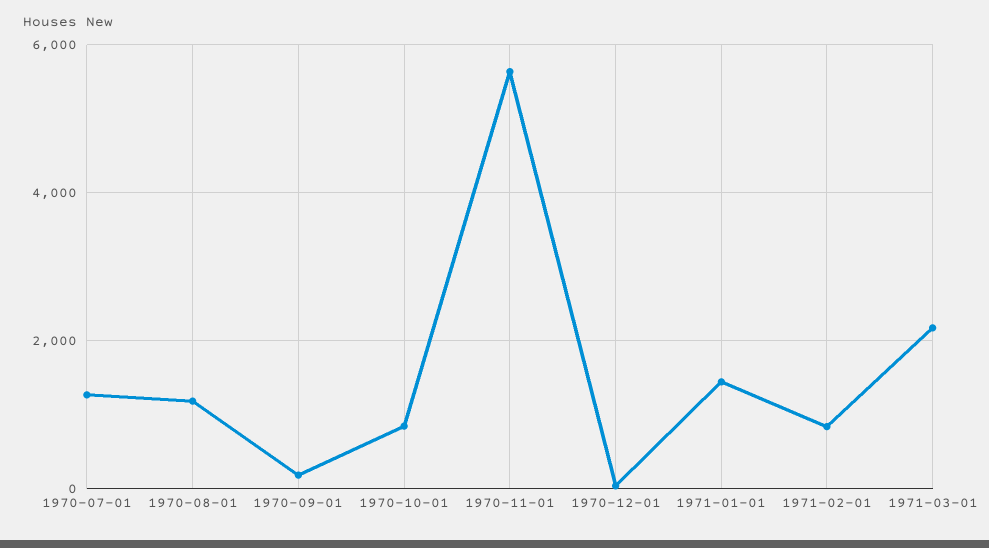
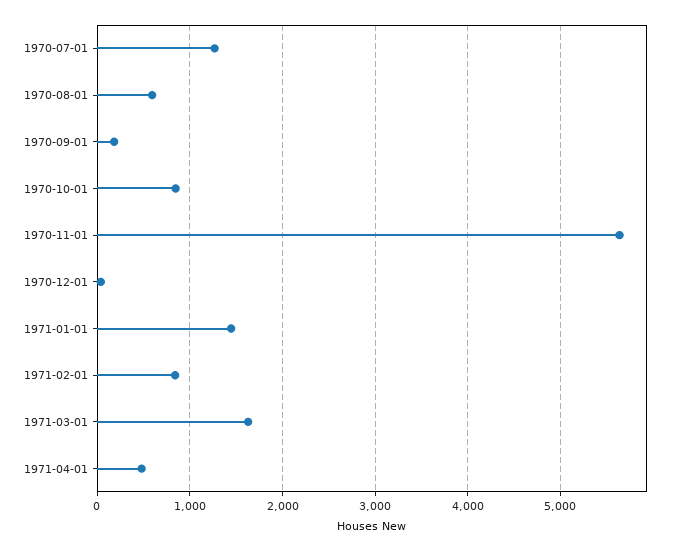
1970-08-01: 1200 -> 600
1971-03-01: 2200 -> 1600
1971-04-01: none -> 500

